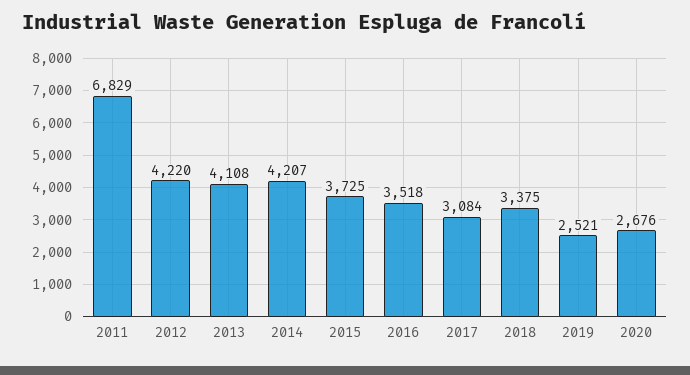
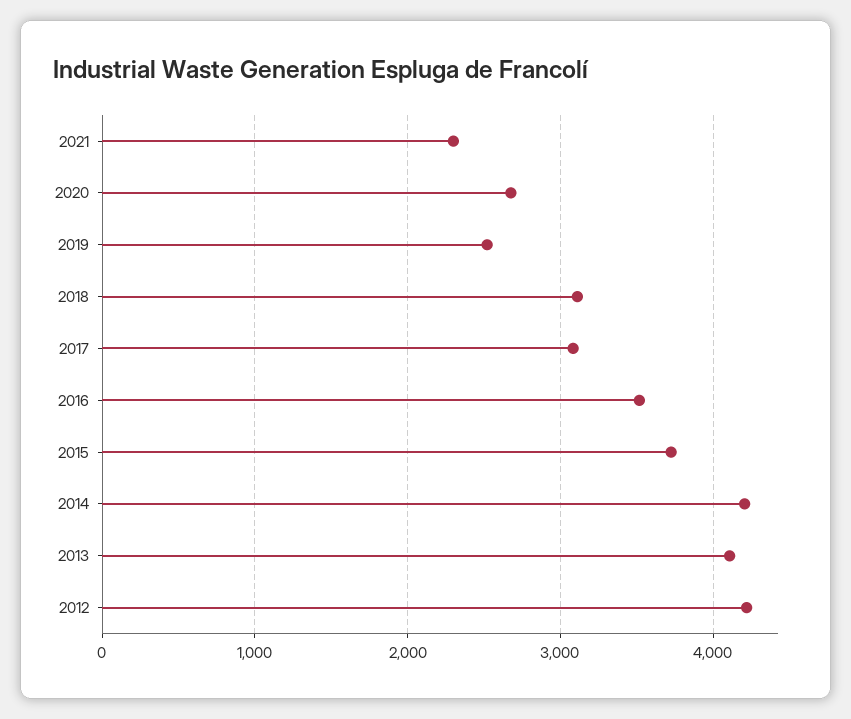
2011: 6829 -> none
2018: 3375 -> 3100
2021: none -> 2300

